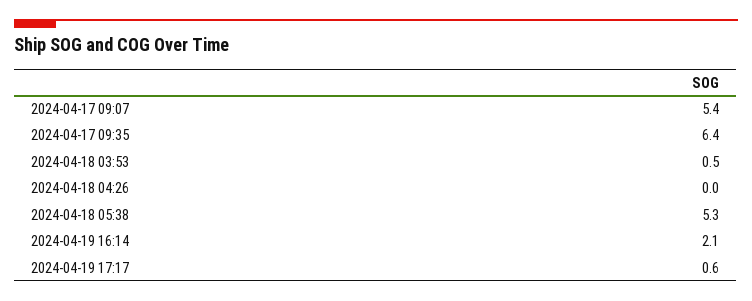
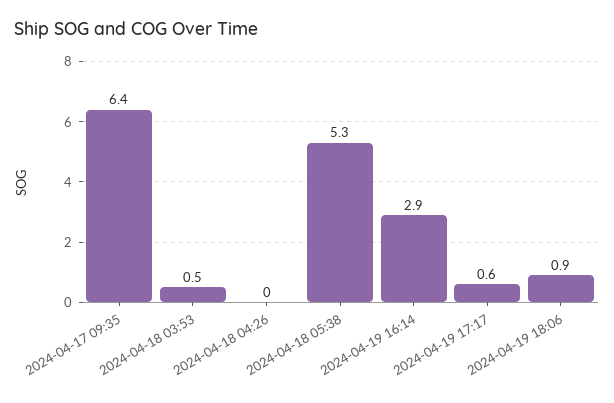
2024-04-17 09:07: 5.4 -> none
2024-04-19 16:14: 2.1 -> 2.9
2024-04-19 18:06: none -> 0.9

